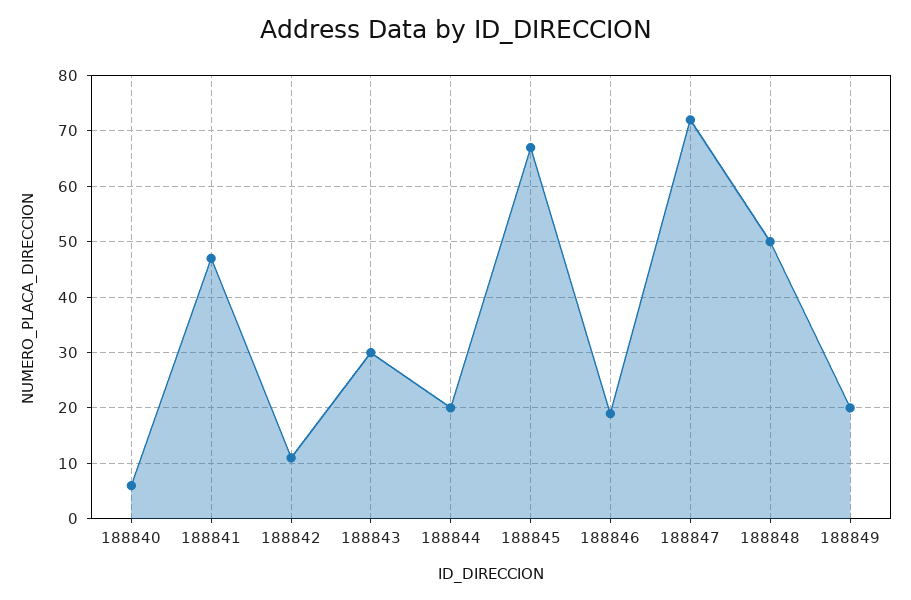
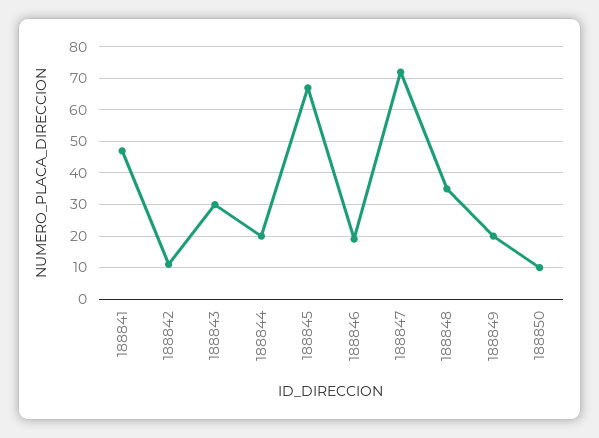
188840: 5 -> none
188848: 50 -> 35
188850: none -> 10

